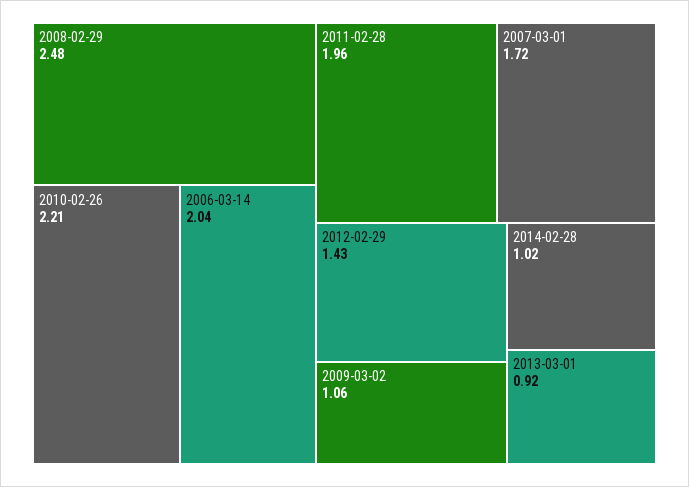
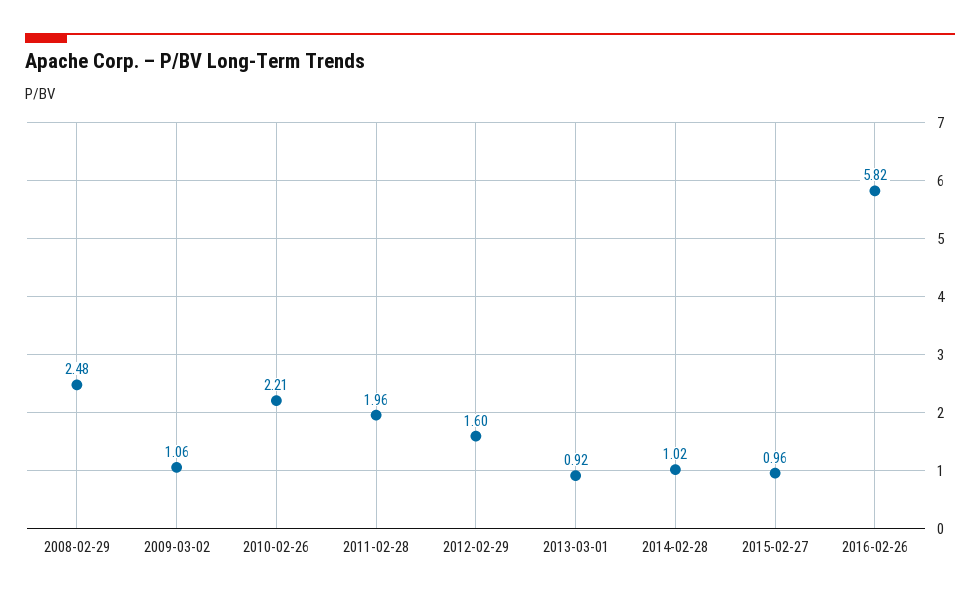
2006-03-14: 2.04 -> none
2007-03-01: 1.72 -> none
2012-02-29: 1.43 -> 1.6
2015-02-27: none -> 0.96
2016-02-26: none -> 5.82

